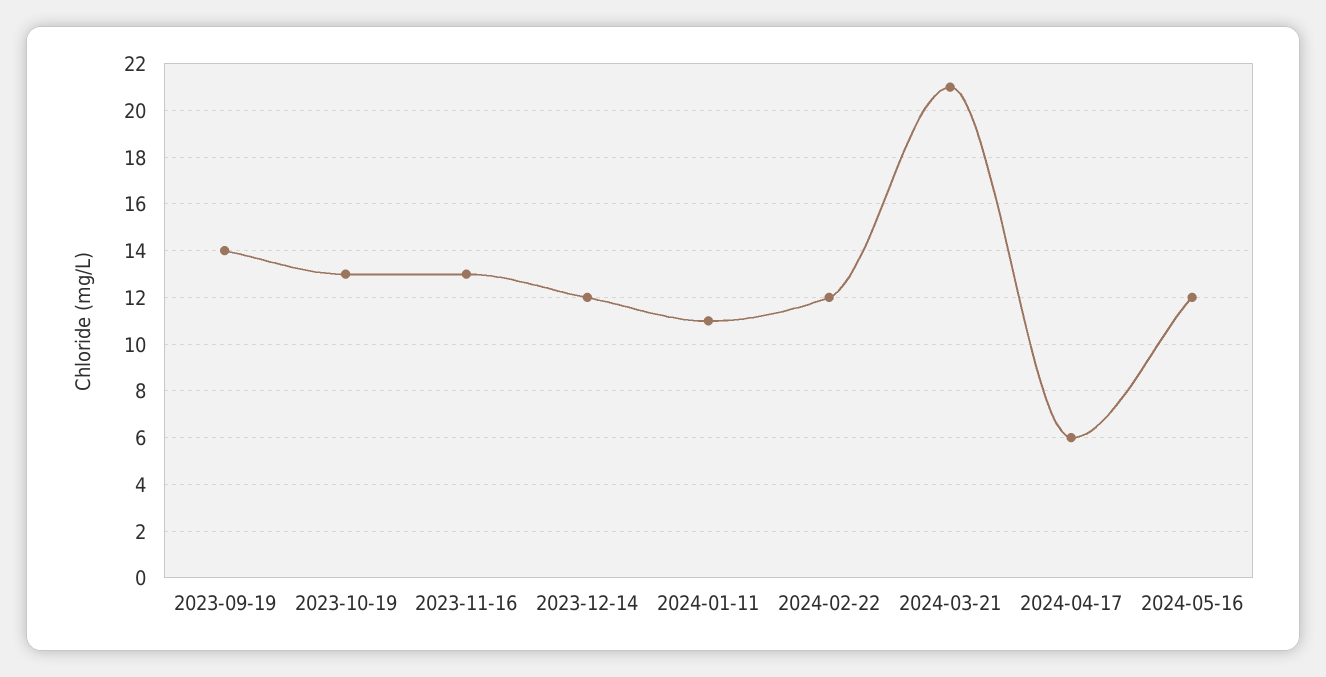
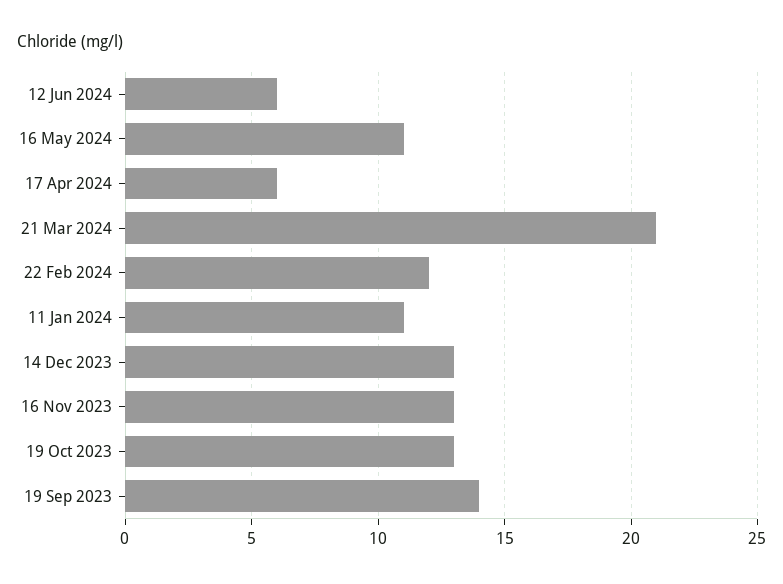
2023-12-14: 12 -> 13
2024-05-16: 12 -> 11
12 Jun 2024: none -> 6

